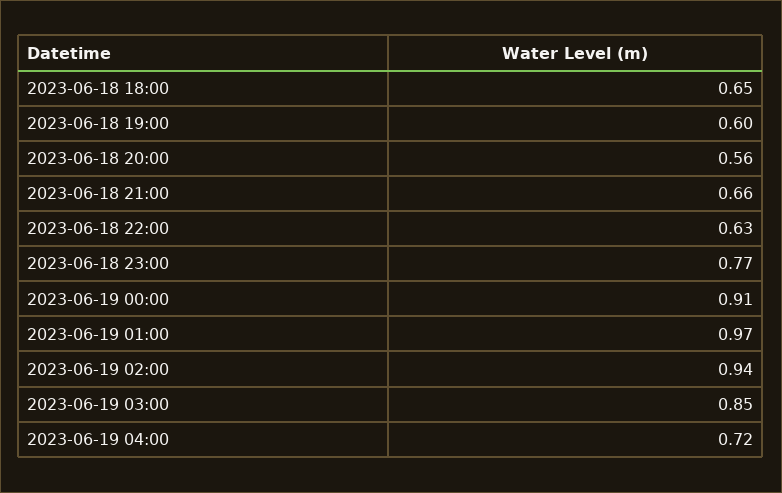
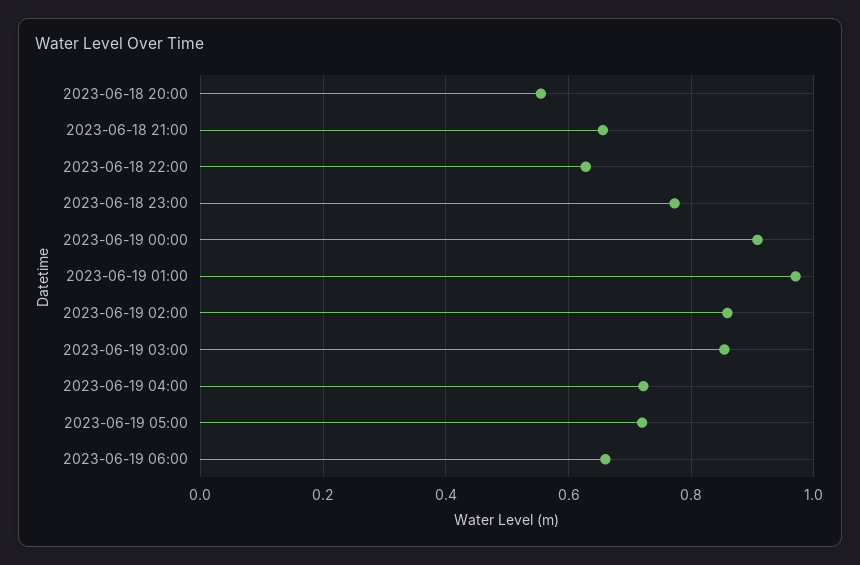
2023-06-18 18:00: 0.65 -> none
2023-06-18 19:00: 0.6 -> none
2023-06-19 02:00: 0.94 -> 0.86
2023-06-19 05:00: none -> 0.72
2023-06-19 06:00: none -> 0.66

